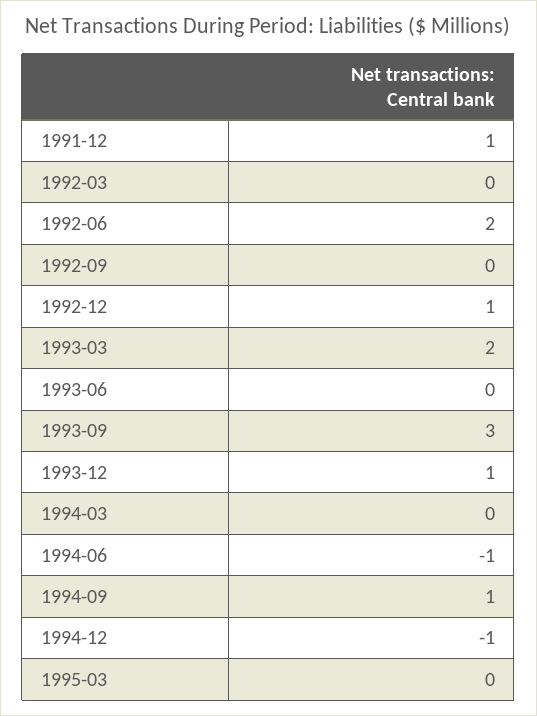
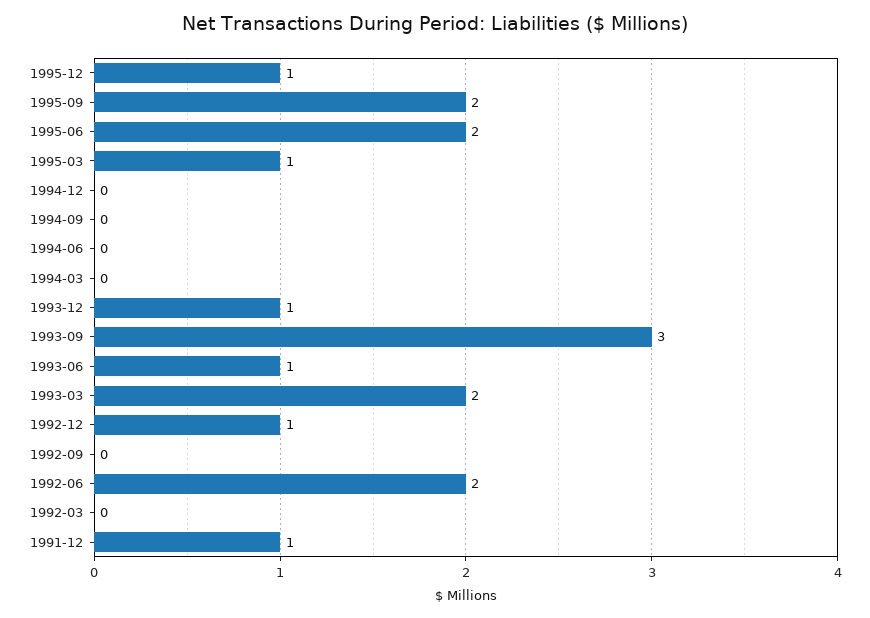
1993-06: 0 -> 1
1994-06: -1 -> 0
1994-09: 1 -> 0
1994-12: -1 -> 0
1995-03: 0 -> 1
1995-12: none -> 1
1995-09: none -> 2
1995-06: none -> 2

